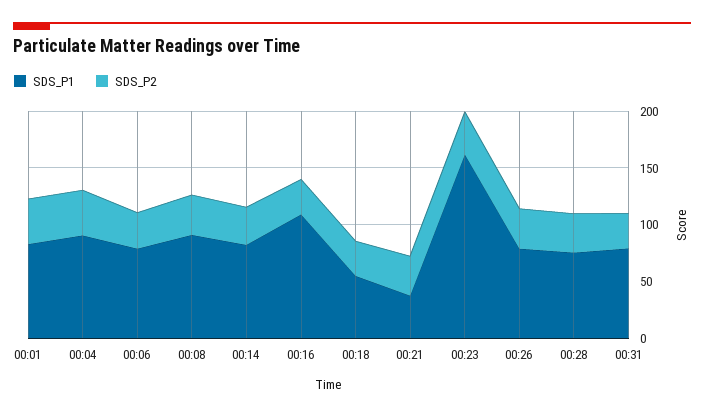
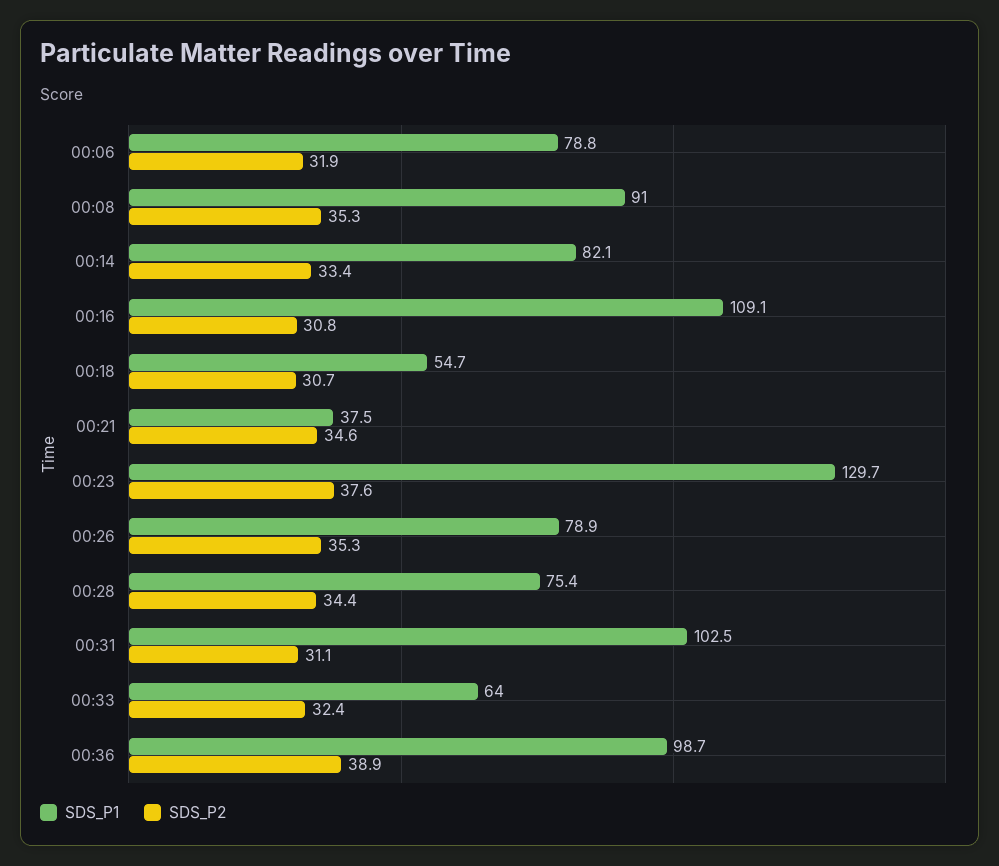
SDS_P1, 00:01: 80 -> none
SDS_P2, 00:01: 40 -> none
SDS_P1, 00:04: 90 -> none
SDS_P2, 00:04: 40 -> none
SDS_P1, 00:23: 160 -> 129.7
SDS_P1, 00:31: 80 -> 102.5
SDS_P1, 00:33: none -> 64
SDS_P2, 00:33: none -> 32.4
SDS_P1, 00:36: none -> 98.7
SDS_P2, 00:36: none -> 38.9

